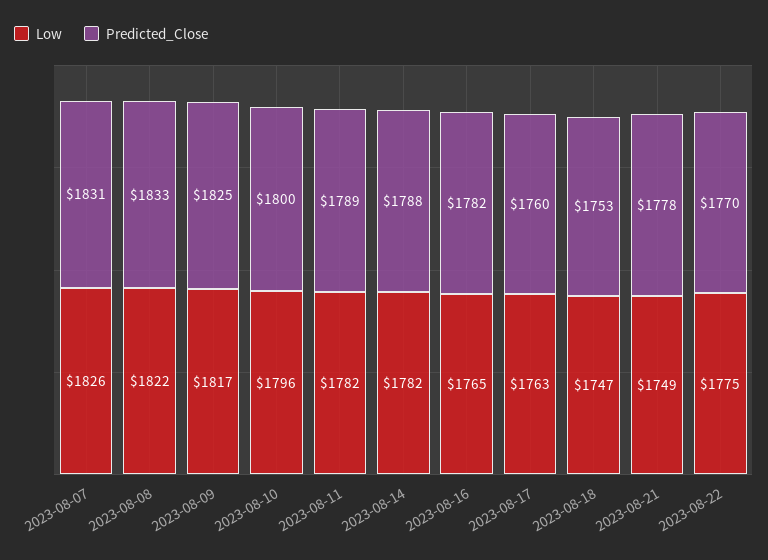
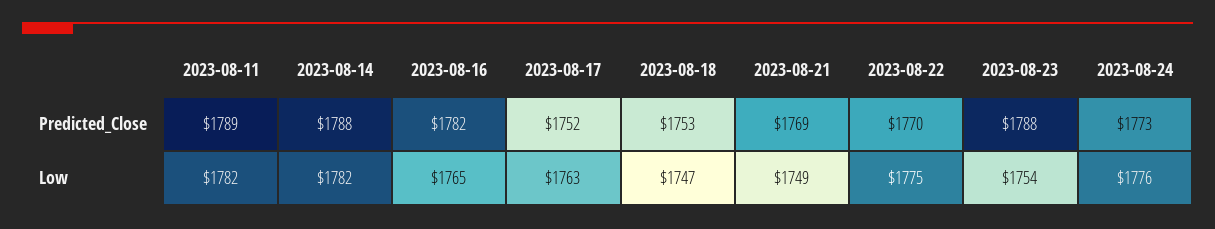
Low, 2023-08-07: 1826 -> none
Predicted_Close, 2023-08-07: 1831 -> none
Low, 2023-08-08: 1822 -> none
Predicted_Close, 2023-08-08: 1833 -> none
Low, 2023-08-09: 1817 -> none
Predicted_Close, 2023-08-09: 1825 -> none
Low, 2023-08-10: 1796 -> none
Predicted_Close, 2023-08-10: 1800 -> none
Predicted_Close, 2023-08-17: 1760 -> 1752
Predicted_Close, 2023-08-21: 1778 -> 1769
Predicted_Close, 2023-08-23: none -> 1788
Predicted_Close, 2023-08-24: none -> 1773
Low, 2023-08-23: none -> 1754
Low, 2023-08-24: none -> 1776

